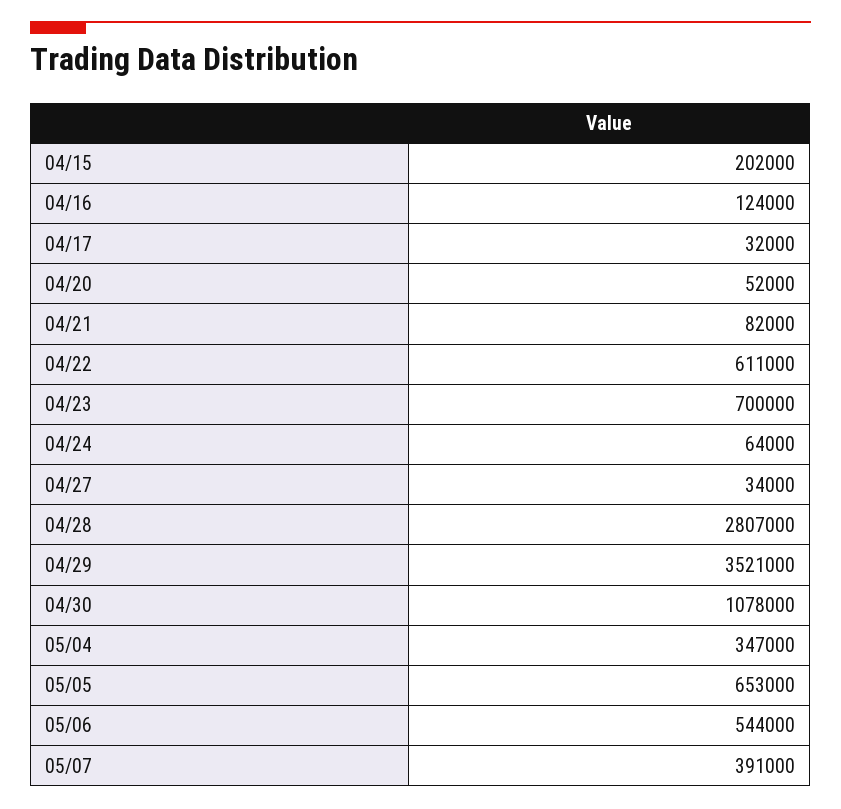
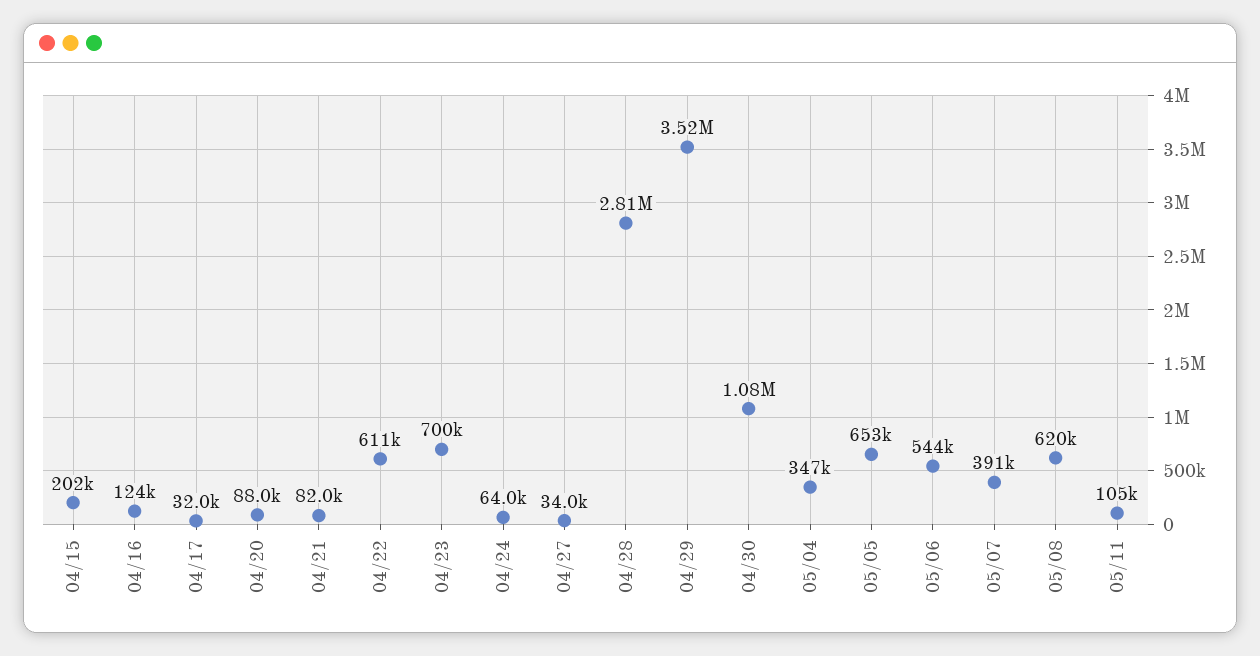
04/20: 52000 -> 88000
05/08: none -> 620000
05/11: none -> 105000

